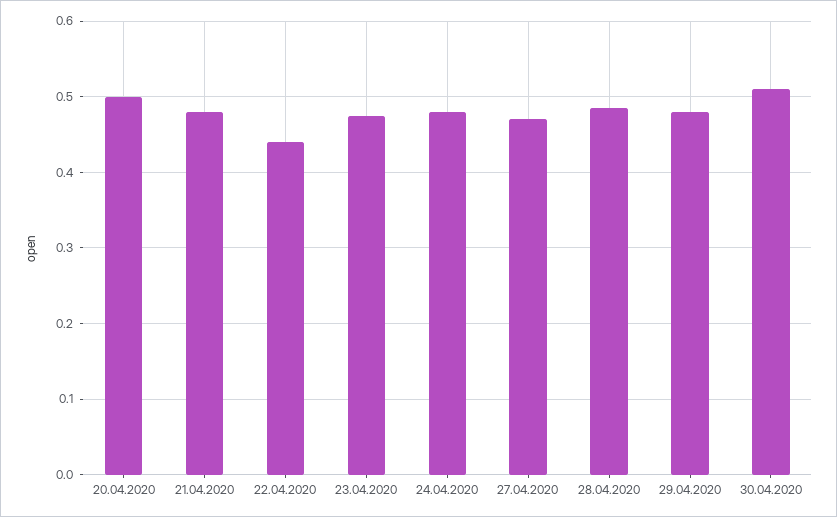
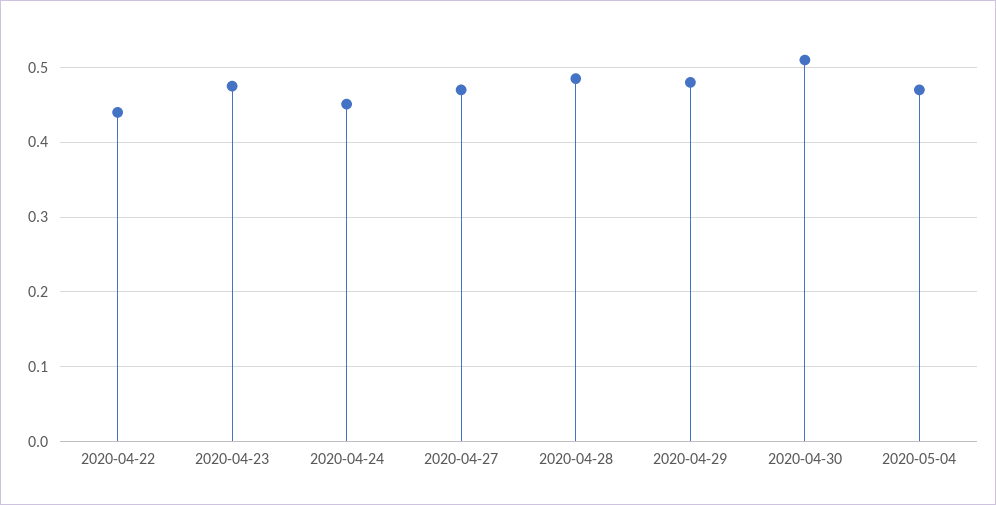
20.04.2020: 0.5 -> none
21.04.2020: 0.48 -> none
24.04.2020: 0.48 -> 0.45
2020-05-04: none -> 0.47

